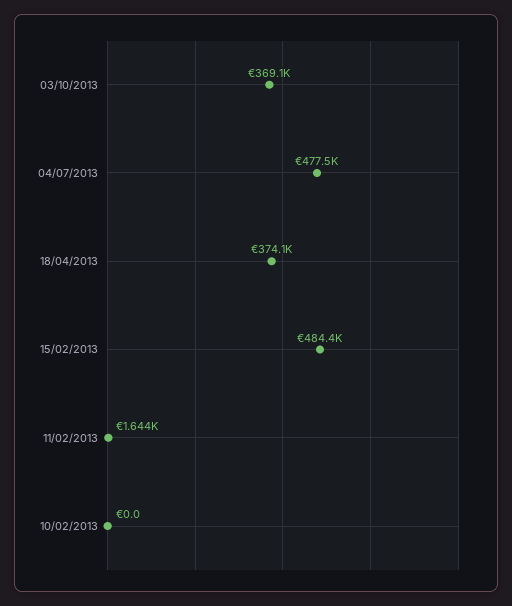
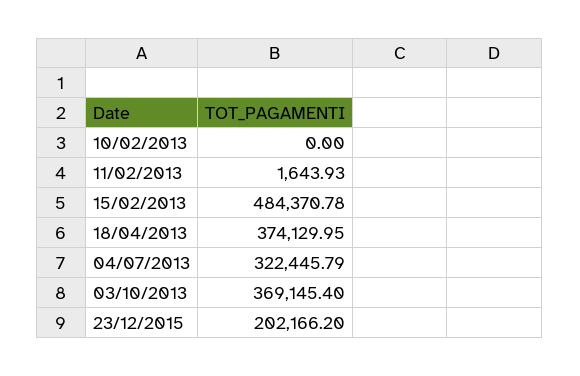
04/07/2013: 477500 -> 322445.79
23/12/2015: none -> 202166.2

